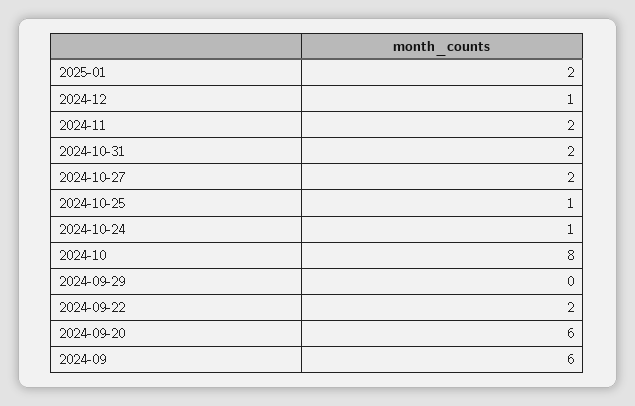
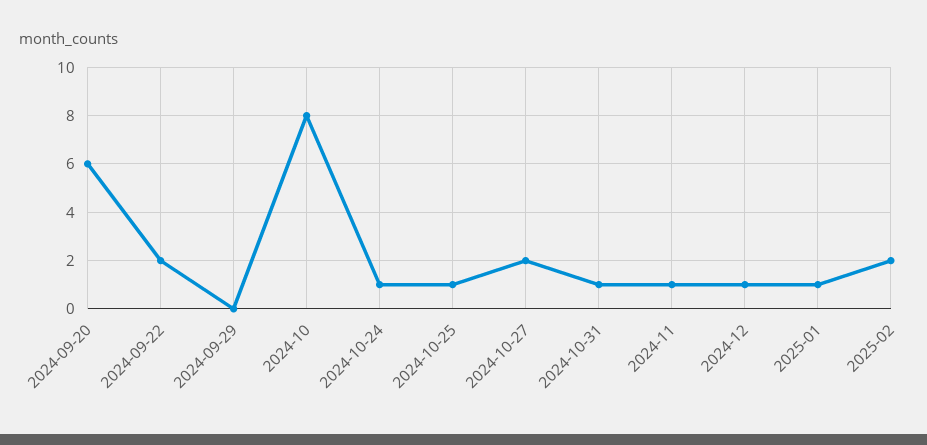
2025-01: 2 -> 1
2024-11: 2 -> 1
2024-10-31: 2 -> 1
2024-09: 6 -> none
2025-02: none -> 2

